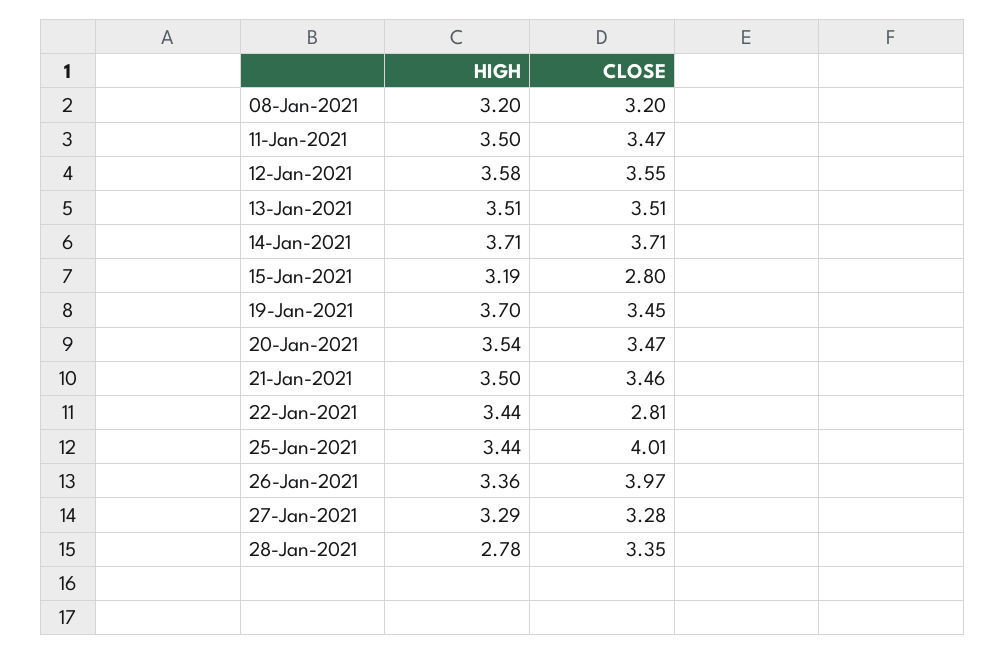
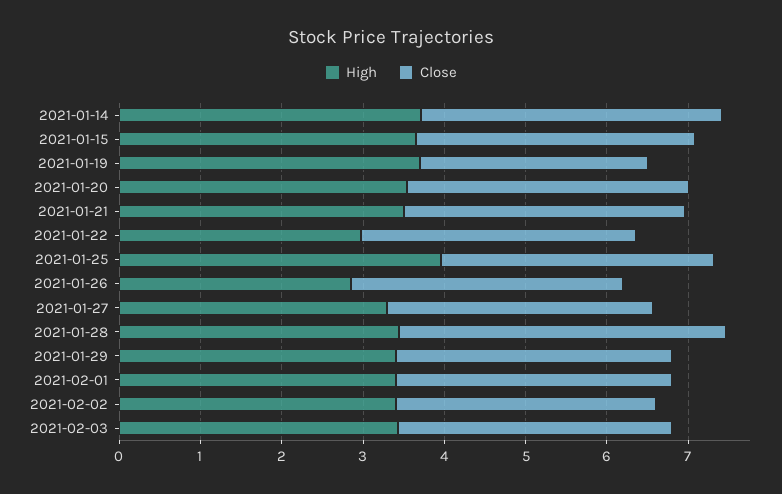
HIGH, 08-Jan-2021: 3.2 -> none
CLOSE, 08-Jan-2021: 3.2 -> none
HIGH, 11-Jan-2021: 3.5 -> none
CLOSE, 11-Jan-2021: 3.47 -> none
HIGH, 12-Jan-2021: 3.58 -> none
CLOSE, 12-Jan-2021: 3.55 -> none
HIGH, 13-Jan-2021: 3.51 -> none
CLOSE, 13-Jan-2021: 3.51 -> none
HIGH, 15-Jan-2021: 3.19 -> 3.6
CLOSE, 15-Jan-2021: 2.8 -> 3.4
CLOSE, 19-Jan-2021: 3.45 -> 2.8
HIGH, 22-Jan-2021: 3.44 -> 3
CLOSE, 22-Jan-2021: 2.81 -> 3.4
HIGH, 25-Jan-2021: 3.44 -> 4
CLOSE, 25-Jan-2021: 4.01 -> 3.4
HIGH, 26-Jan-2021: 3.36 -> 2.8
CLOSE, 26-Jan-2021: 3.97 -> 3.4
HIGH, 28-Jan-2021: 2.78 -> 3.4
CLOSE, 28-Jan-2021: 3.35 -> 4
HIGH, 2021-01-29: none -> 3.4
CLOSE, 2021-01-29: none -> 3.4
HIGH, 2021-02-01: none -> 3.4
CLOSE, 2021-02-01: none -> 3.4
HIGH, 2021-02-02: none -> 3.4
CLOSE, 2021-02-02: none -> 3.2
HIGH, 2021-02-03: none -> 3.4
CLOSE, 2021-02-03: none -> 3.4

